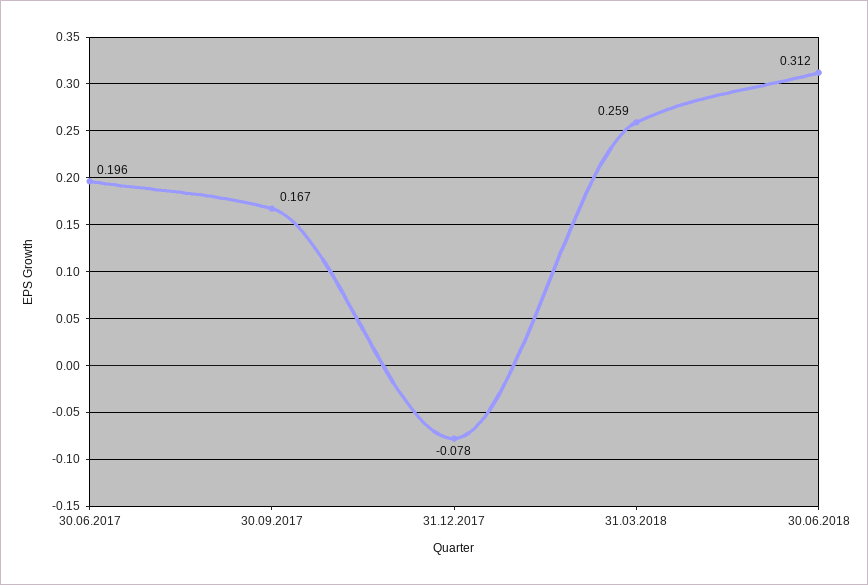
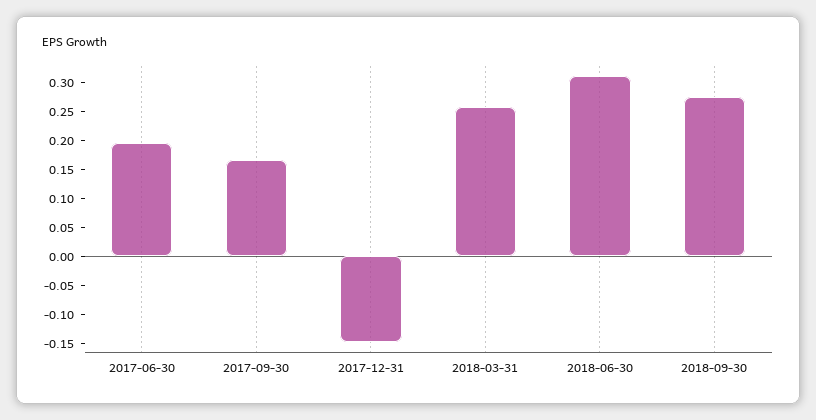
31.12.2017: -0.078 -> -0.15
2018-09-30: none -> 0.275

